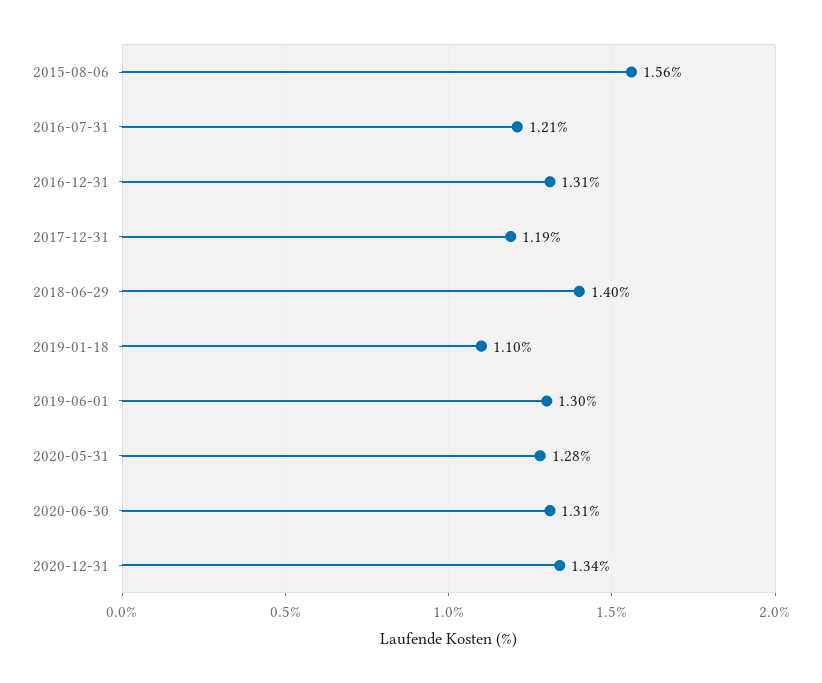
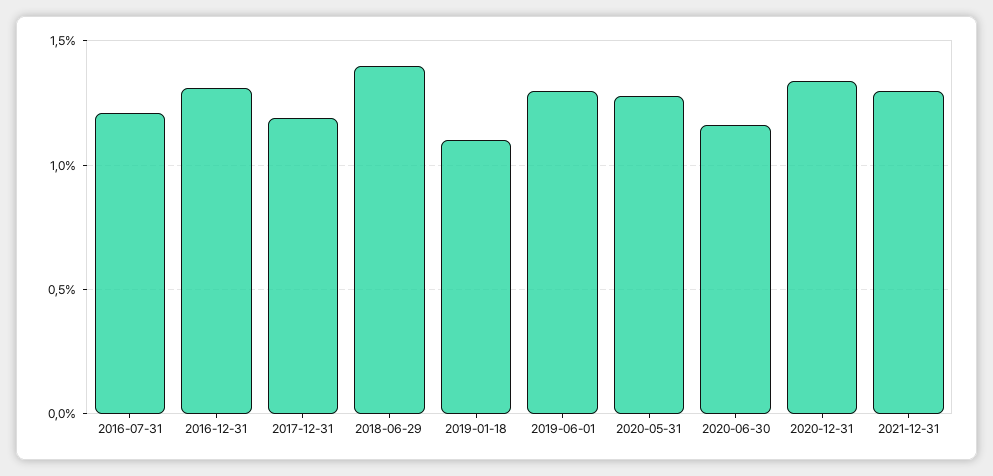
2015-08-06: 1.56 -> none
2020-06-30: 1.31 -> 1.15
2021-12-31: none -> 1.3

